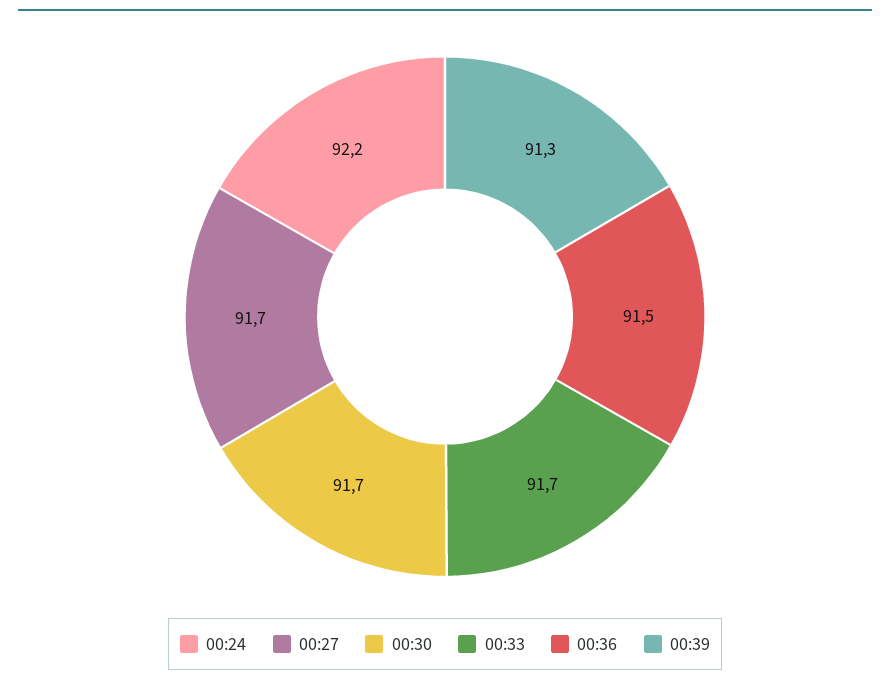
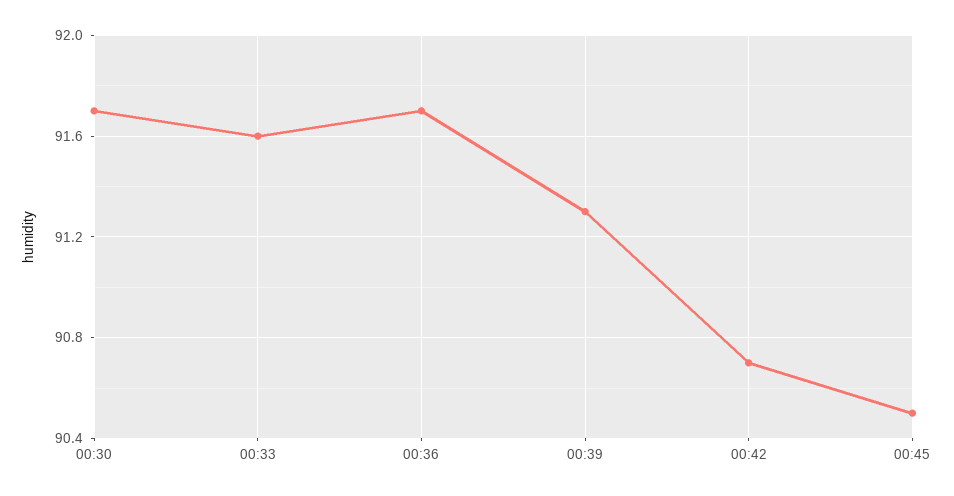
00:24: 92.2 -> none
00:27: 91.7 -> none
00:33: 91.7 -> 91.6
00:36: 91.5 -> 91.7
00:42: none -> 90.7
00:45: none -> 90.5

